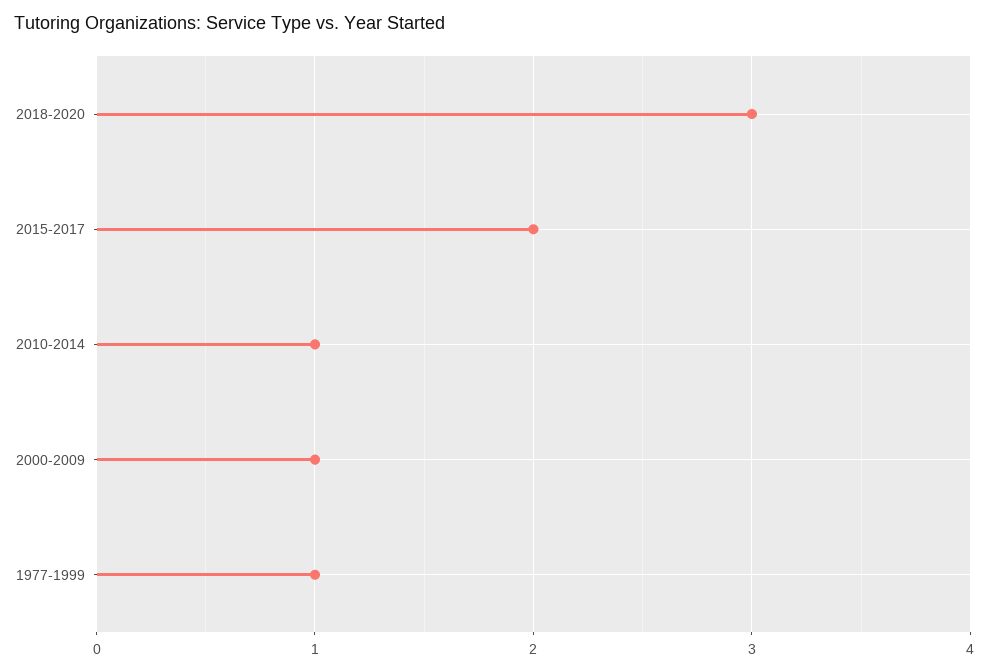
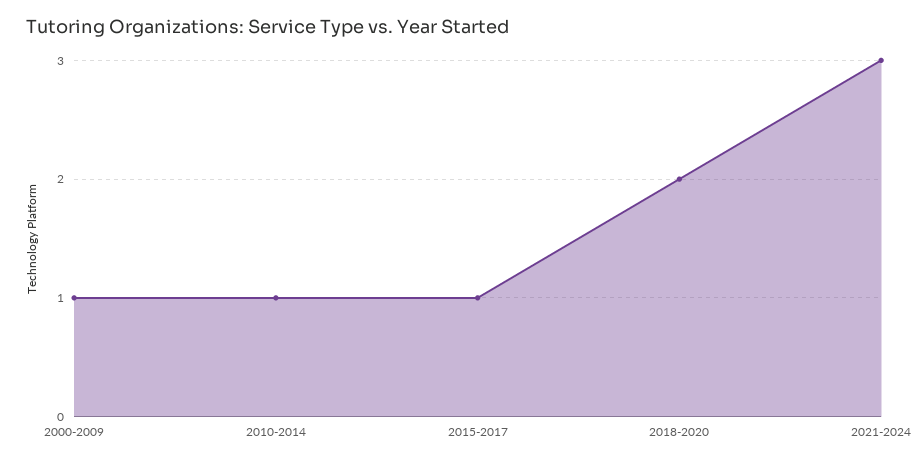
2018-2020: 3 -> 2
2015-2017: 2 -> 1
1977-1999: 1 -> none
2021-2024: none -> 3

